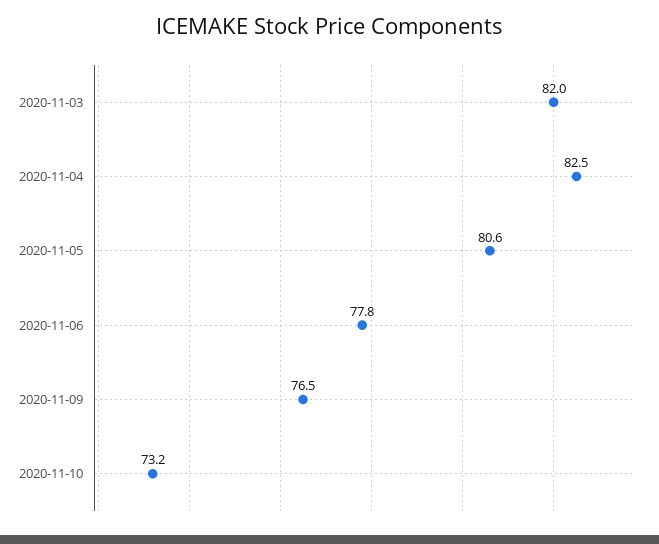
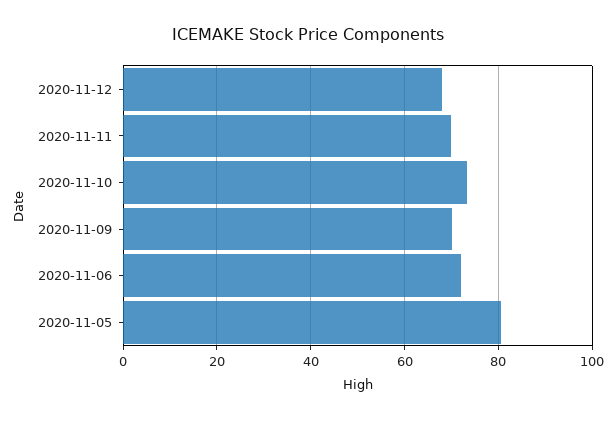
2020-11-03: 82 -> none
2020-11-04: 82.5 -> none
2020-11-06: 77.8 -> 72
2020-11-09: 76.5 -> 70
2020-11-12: none -> 68
2020-11-11: none -> 70

